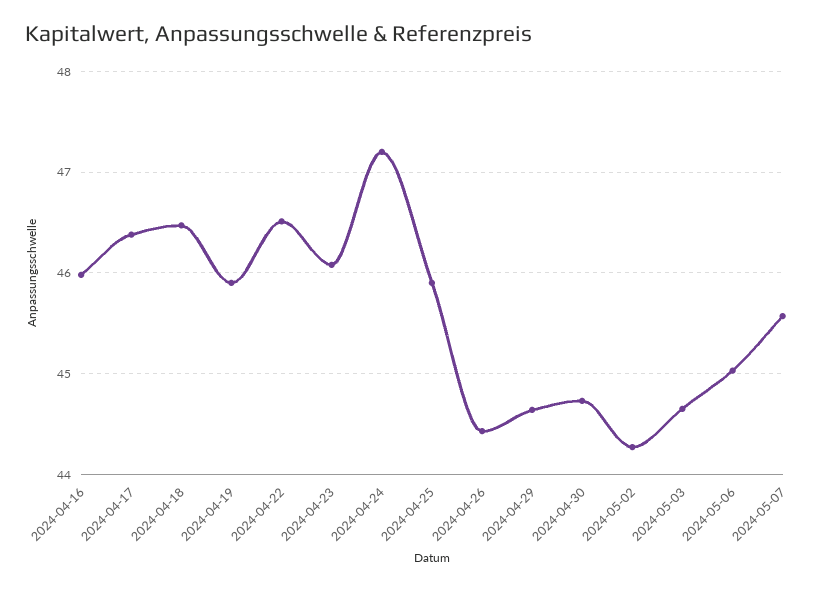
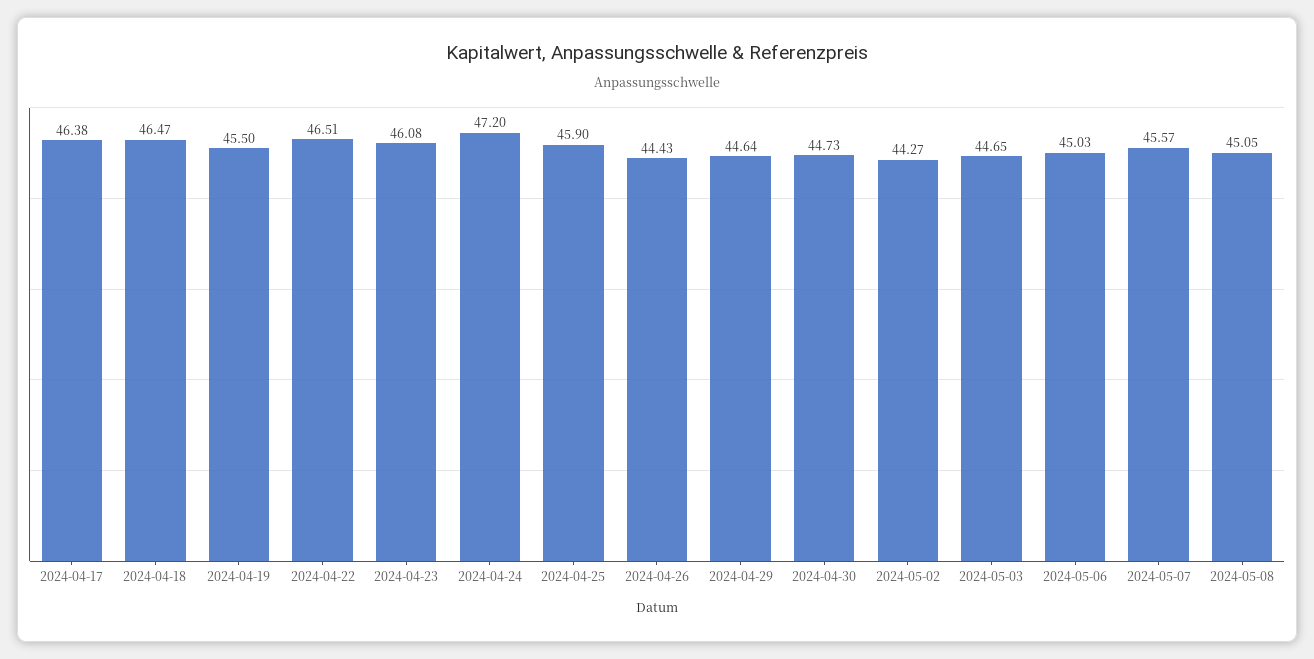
2024-04-16: 46 -> none
2024-04-19: 45.9 -> 45.5
2024-05-08: none -> 45.05

